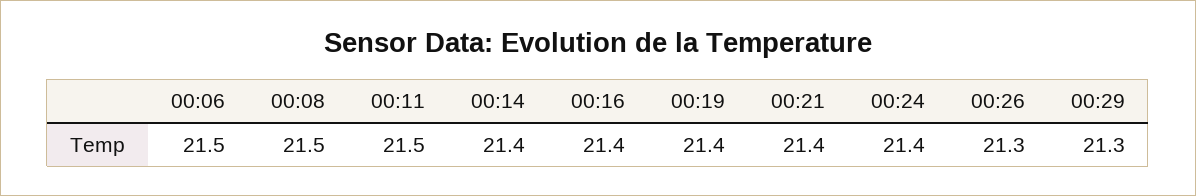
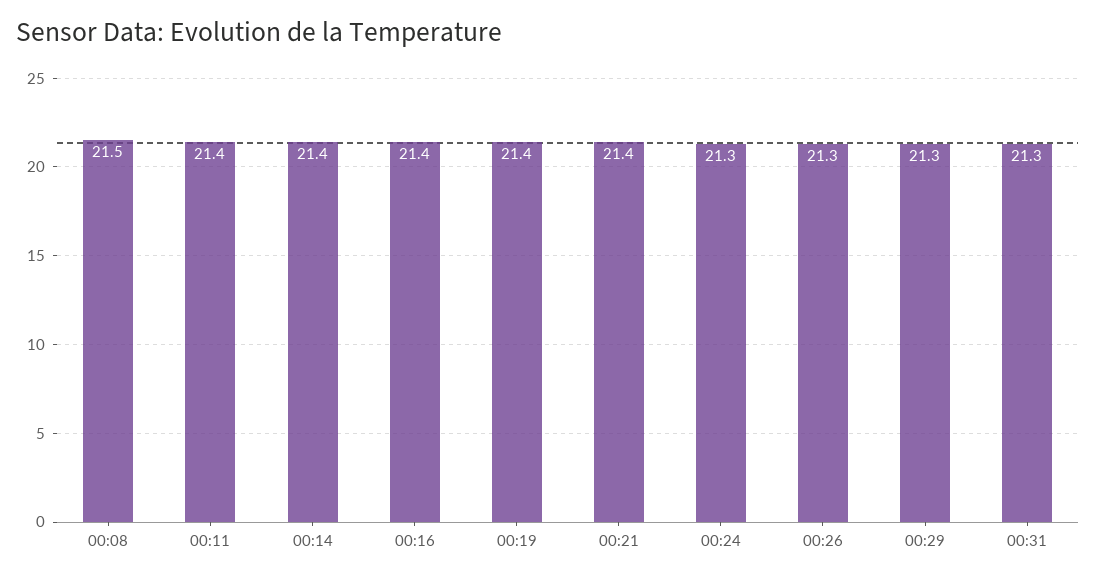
00:06: 21.5 -> none
00:11: 21.5 -> 21.4
00:24: 21.4 -> 21.3
00:31: none -> 21.3

